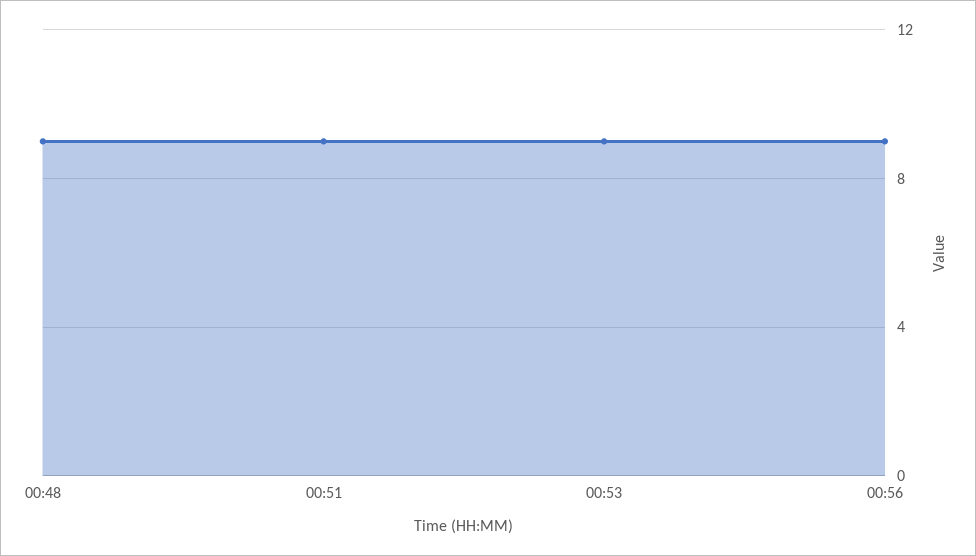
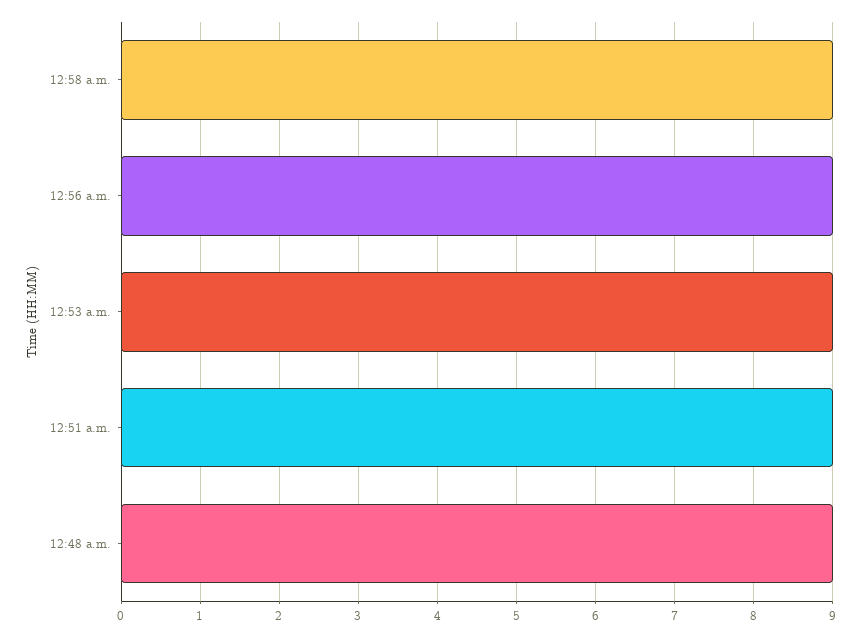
12:58 a.m.: none -> 9

